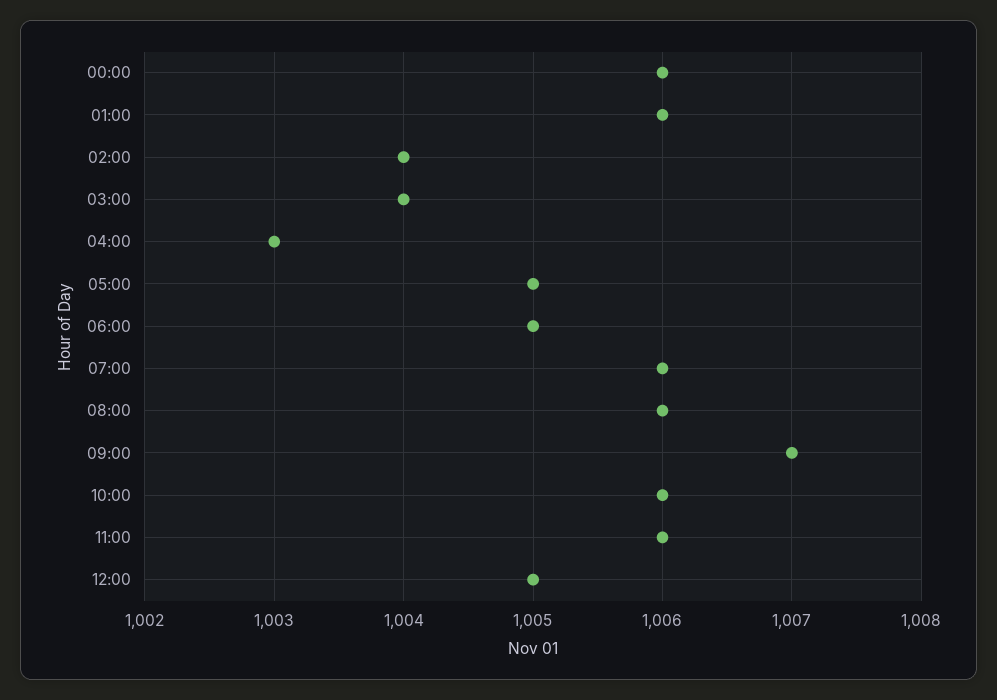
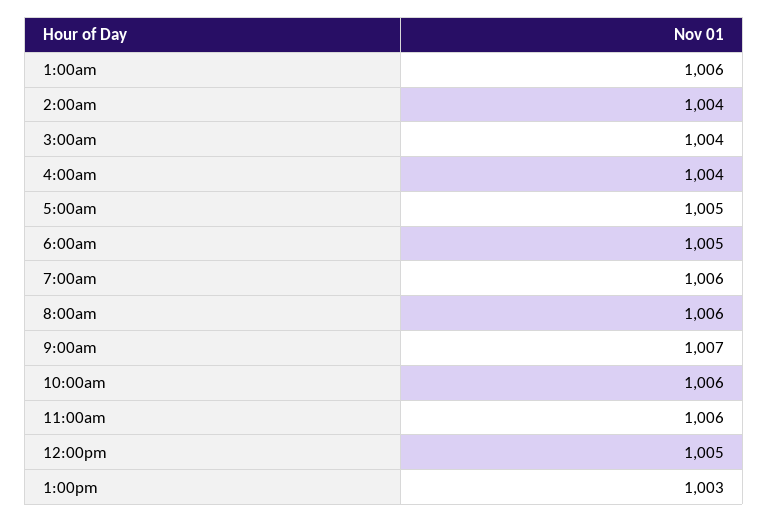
00:00: 1006 -> none
04:00: 1003 -> 1004
1:00pm: none -> 1003

